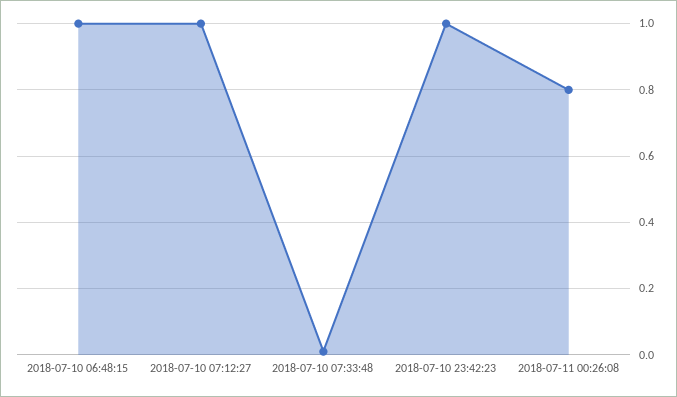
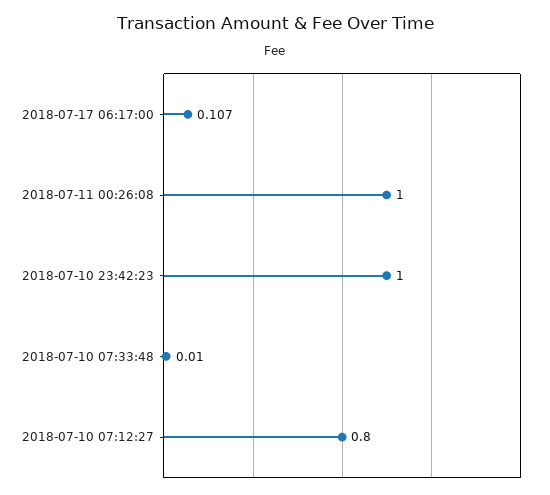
2018-07-10 06:48:15: 1 -> none
2018-07-10 07:12:27: 1 -> 0.8
2018-07-11 00:26:08: 0.8 -> 1
2018-07-17 06:17:00: none -> 0.107

